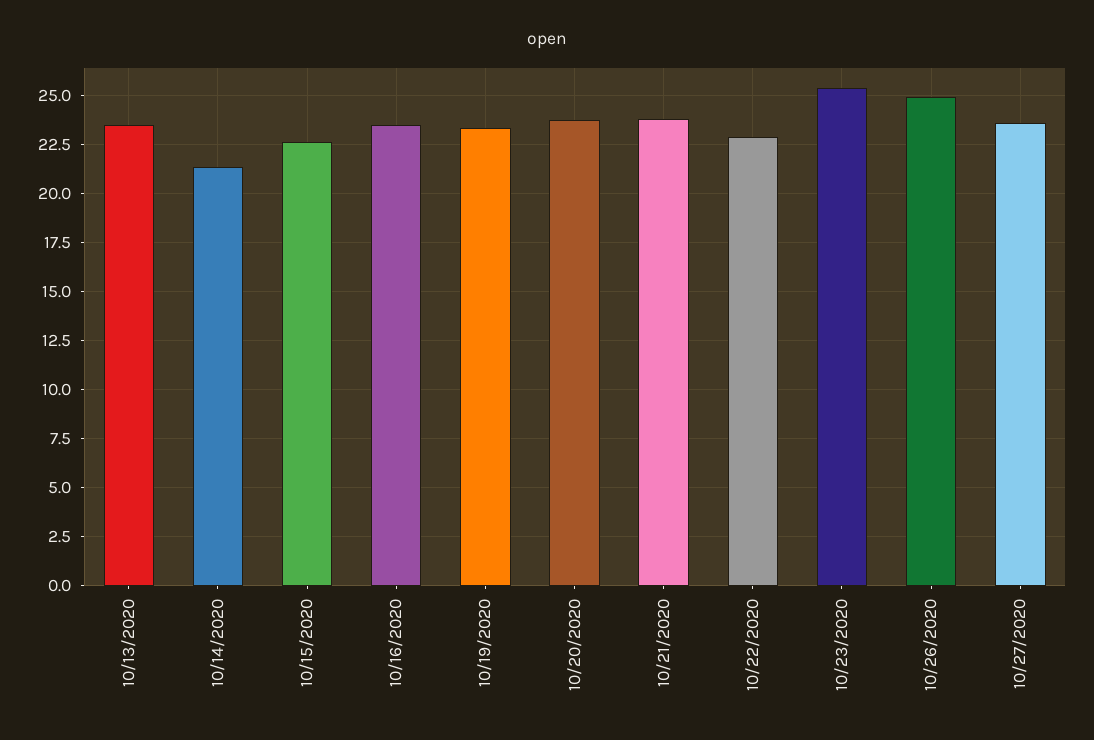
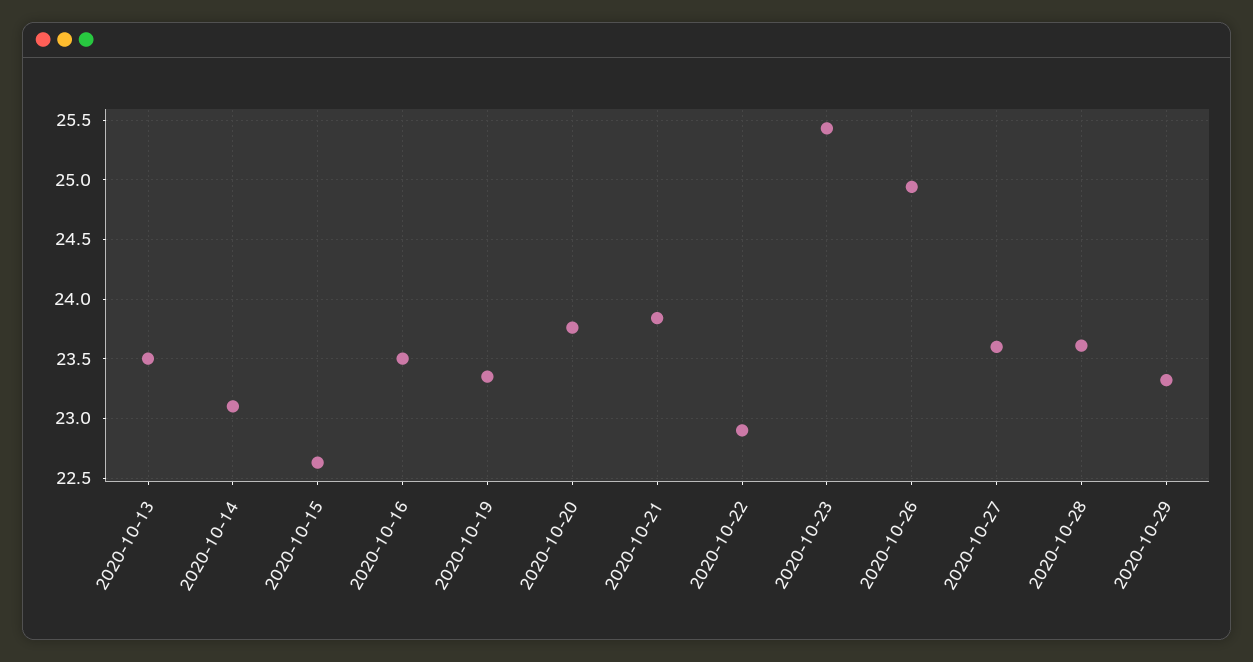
10/14/2020: 21.5 -> 23.1
2020-10-28: none -> 23.6
2020-10-29: none -> 23.3

